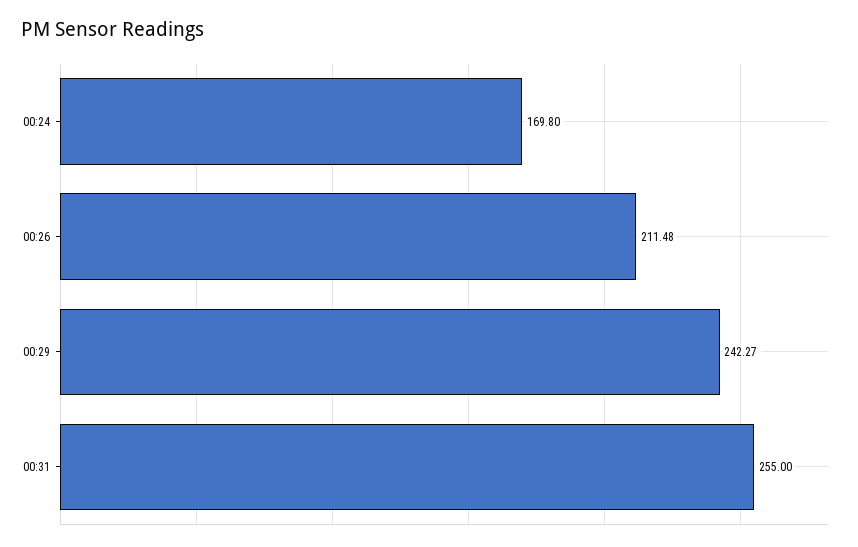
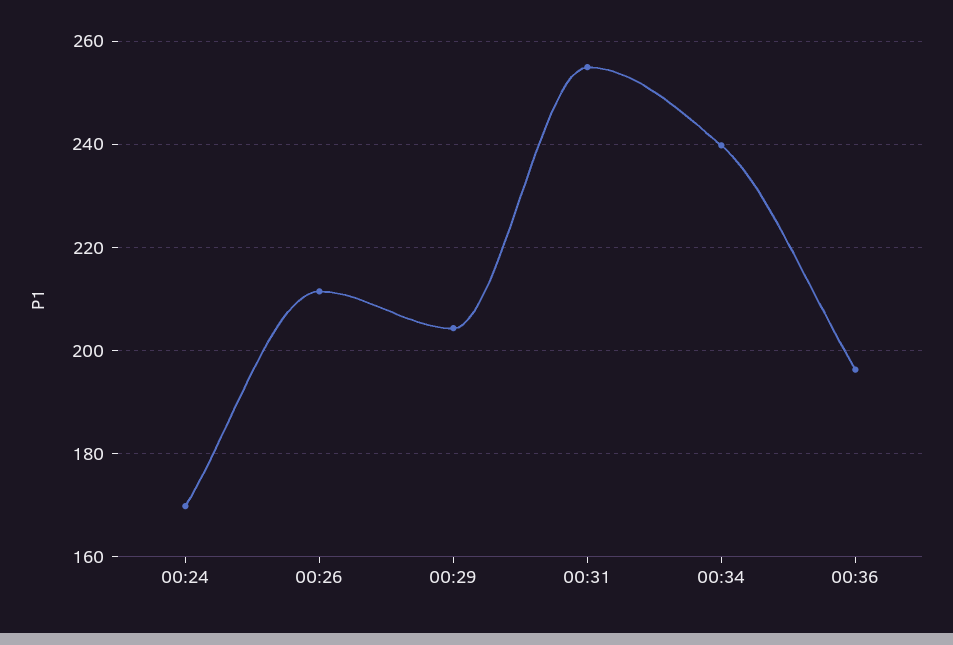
00:29: 242.27 -> 204
00:34: none -> 240
00:36: none -> 196

